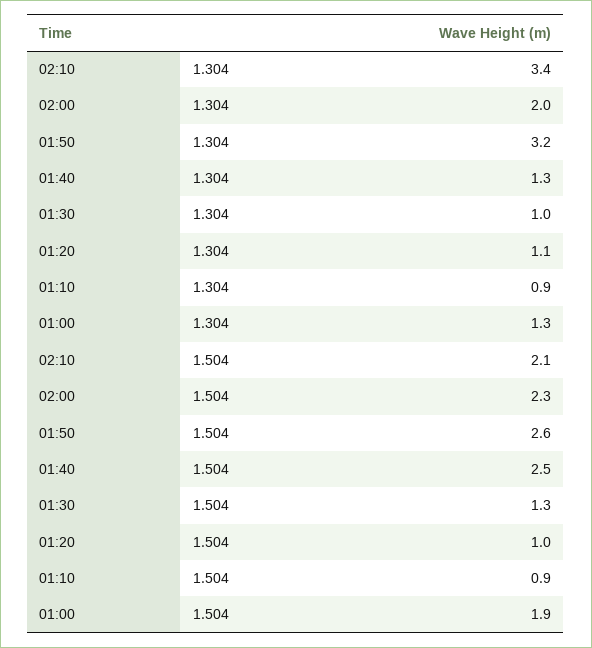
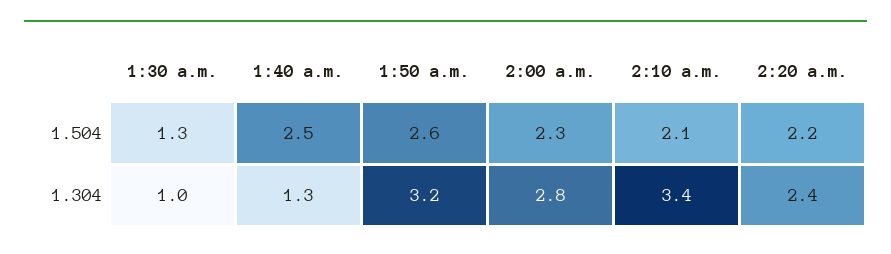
02:00, 1.304: 2 -> 2.8
01:20, 1.304: 1.1 -> none
01:10, 1.304: 0.9 -> none
01:00, 1.304: 1.3 -> none
01:20, 1.504: 1 -> none
01:10, 1.504: 0.9 -> none
01:00, 1.504: 1.9 -> none
2:20 a.m., 1.504: none -> 2.2
2:20 a.m., 1.304: none -> 2.4

